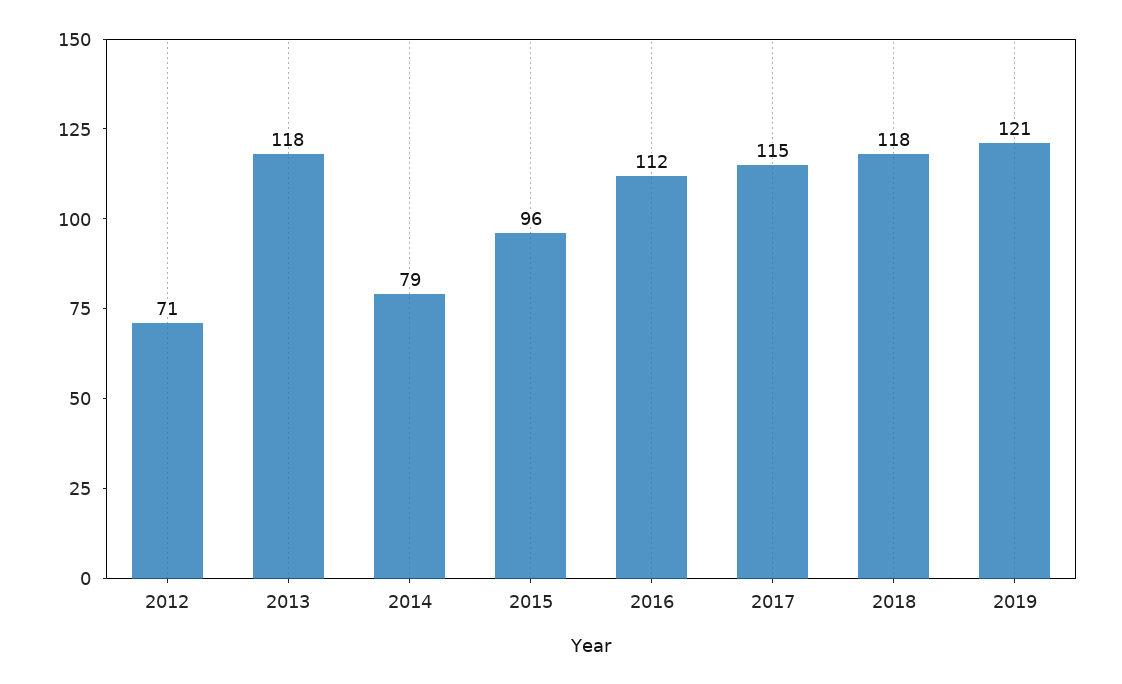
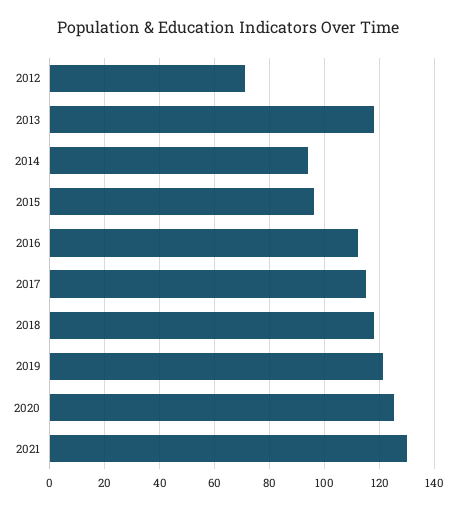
2014: 79 -> 95
2020: none -> 125
2021: none -> 130

